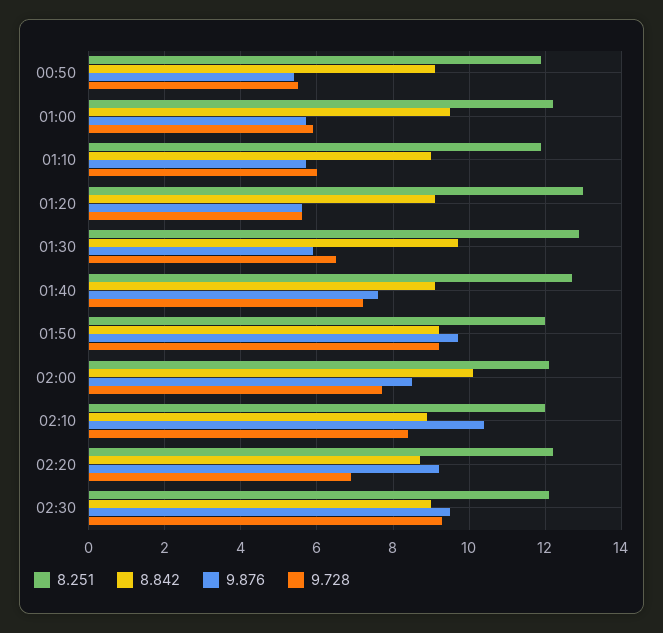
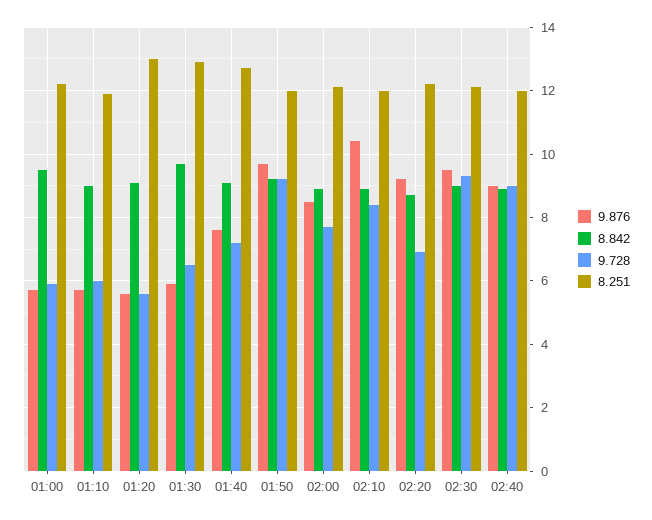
8.251, 00:50: 12 -> none
8.842, 00:50: 9 -> none
9.876, 00:50: 5.5 -> none
9.728, 00:50: 5.5 -> none
8.842, 02:00: 10 -> 9
9.876, 02:40: none -> 9
8.842, 02:40: none -> 9
9.728, 02:40: none -> 9
8.251, 02:40: none -> 12

